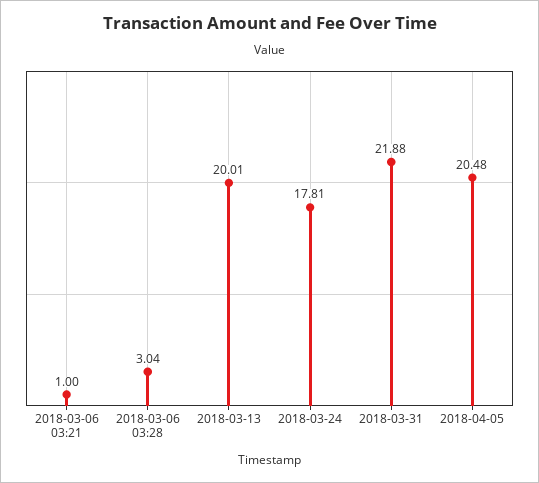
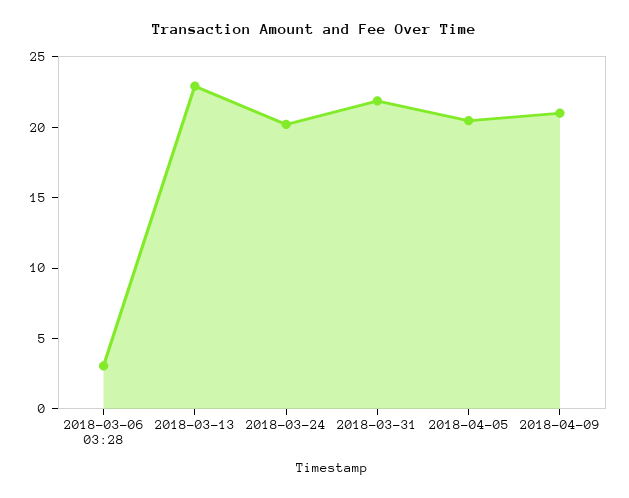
2018-03-06 03:21: 1 -> none
2018-03-13: 20.01 -> 23
2018-03-24: 17.81 -> 20
2018-04-09: none -> 21

